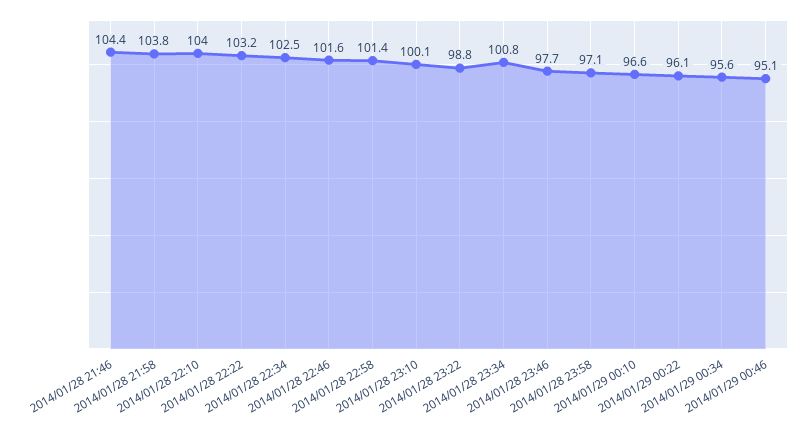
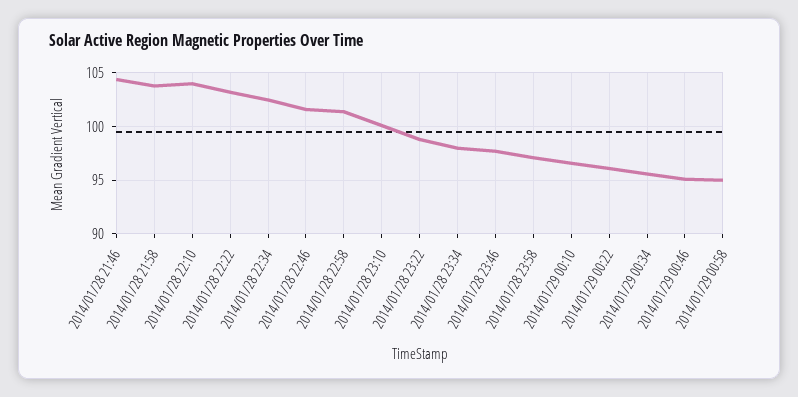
2014/01/28 23:34: 100.8 -> 98
2014/01/29 00:58: none -> 95

